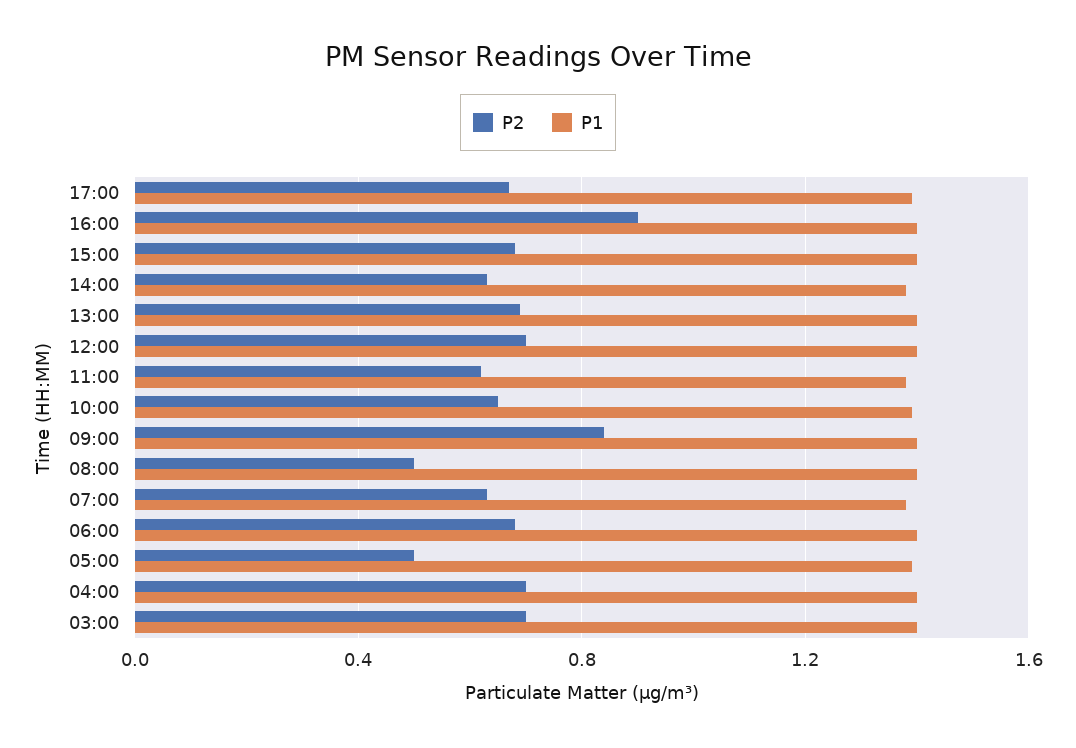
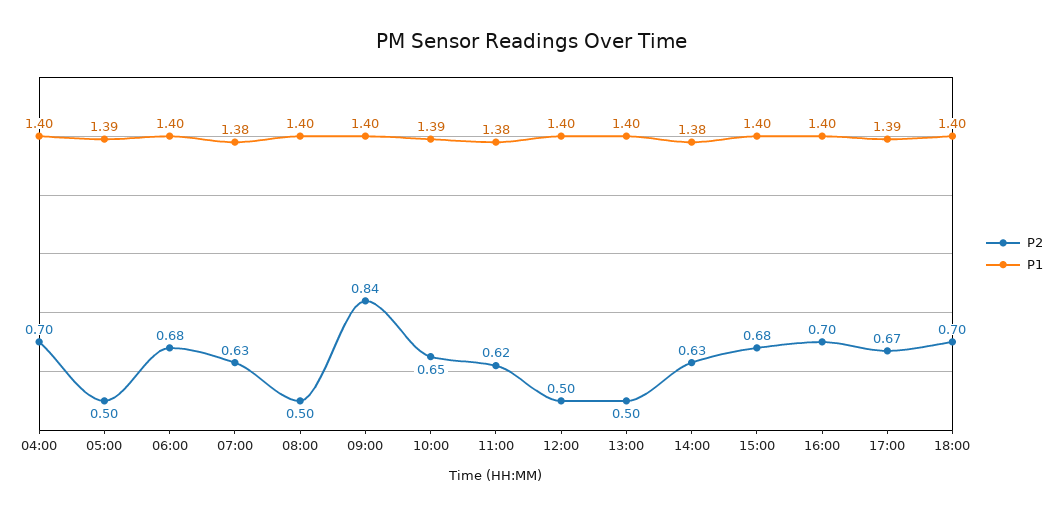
P2, 16:00: 0.9 -> 0.7
P2, 13:00: 0.7 -> 0.5
P2, 12:00: 0.7 -> 0.5
P2, 03:00: 0.7 -> none
P1, 03:00: 1.4 -> none
P2, 18:00: none -> 0.7
P1, 18:00: none -> 1.4

